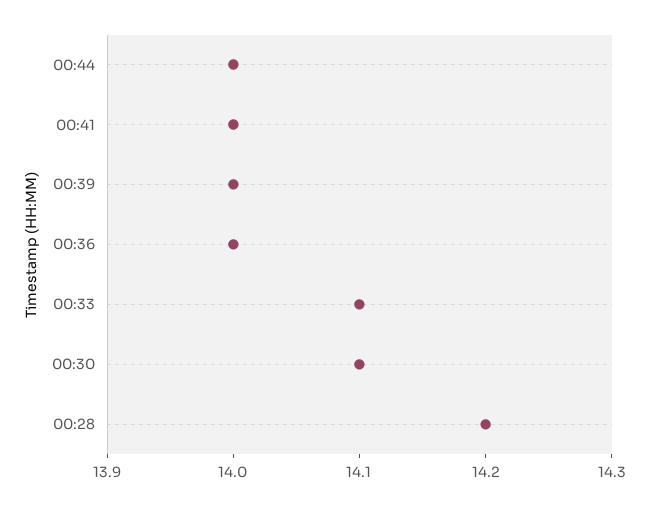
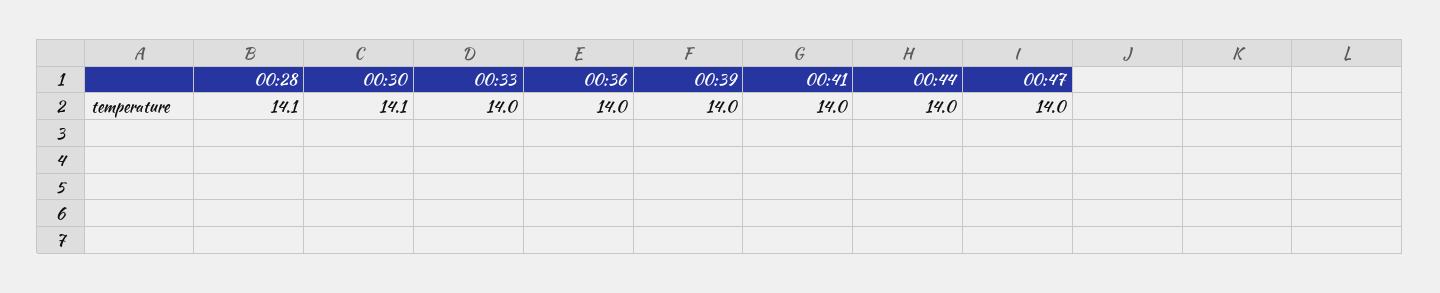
00:33: 14.1 -> 14
00:28: 14.2 -> 14.1
00:47: none -> 14

